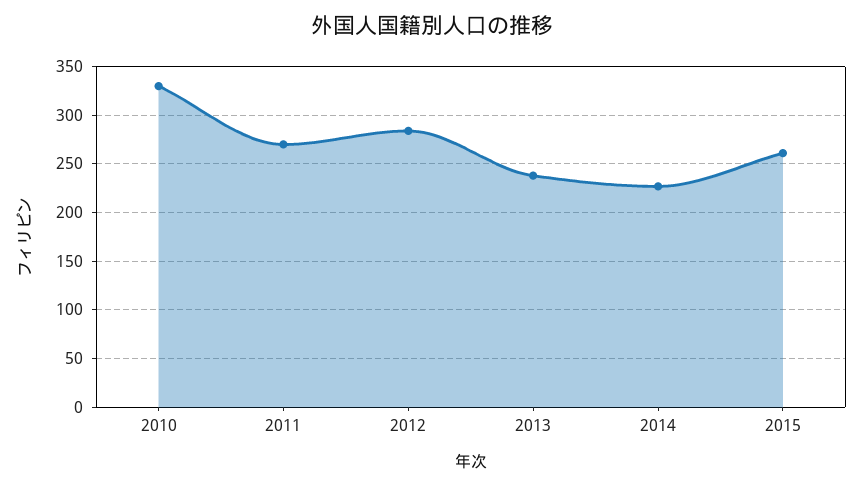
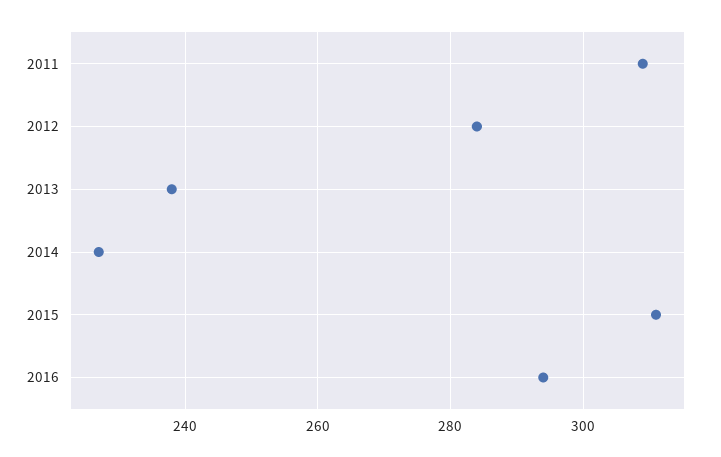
2010: 330 -> none
2011: 270 -> 310
2015: 260 -> 310
2016: none -> 295

